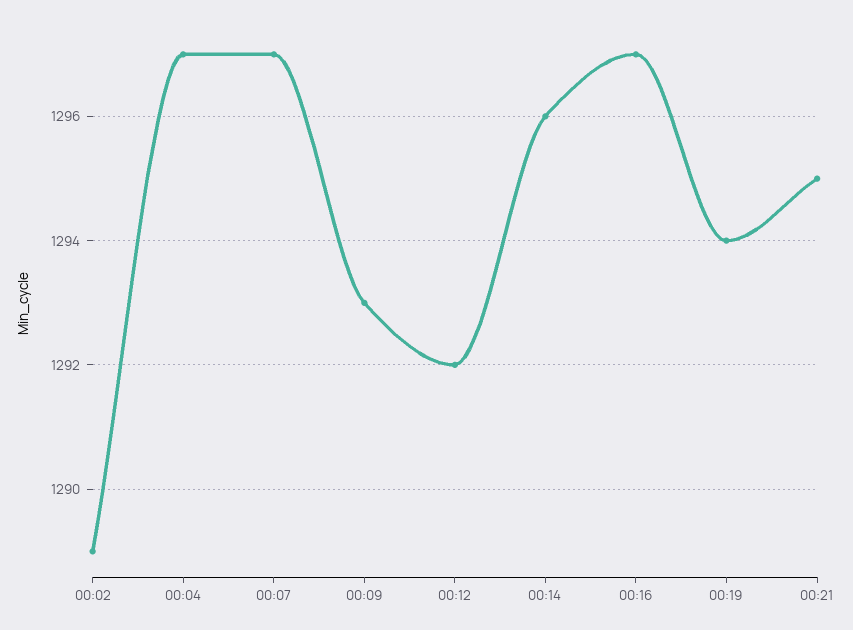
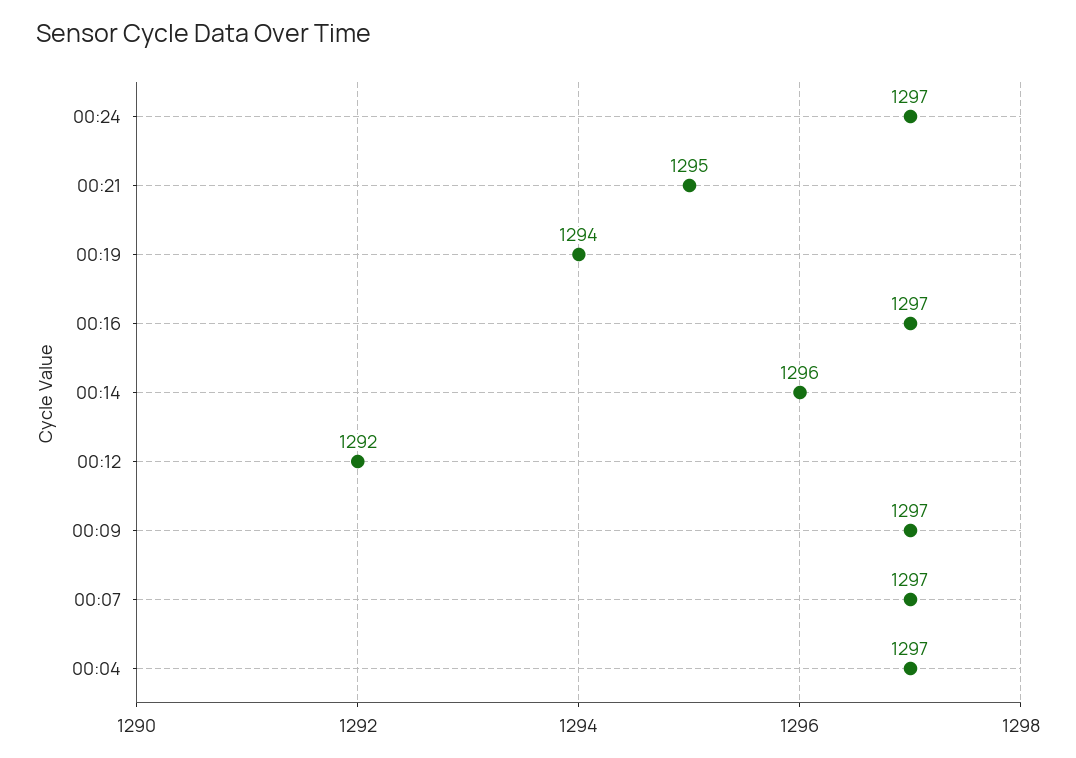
00:02: 1289 -> none
00:09: 1293 -> 1297
00:24: none -> 1297

